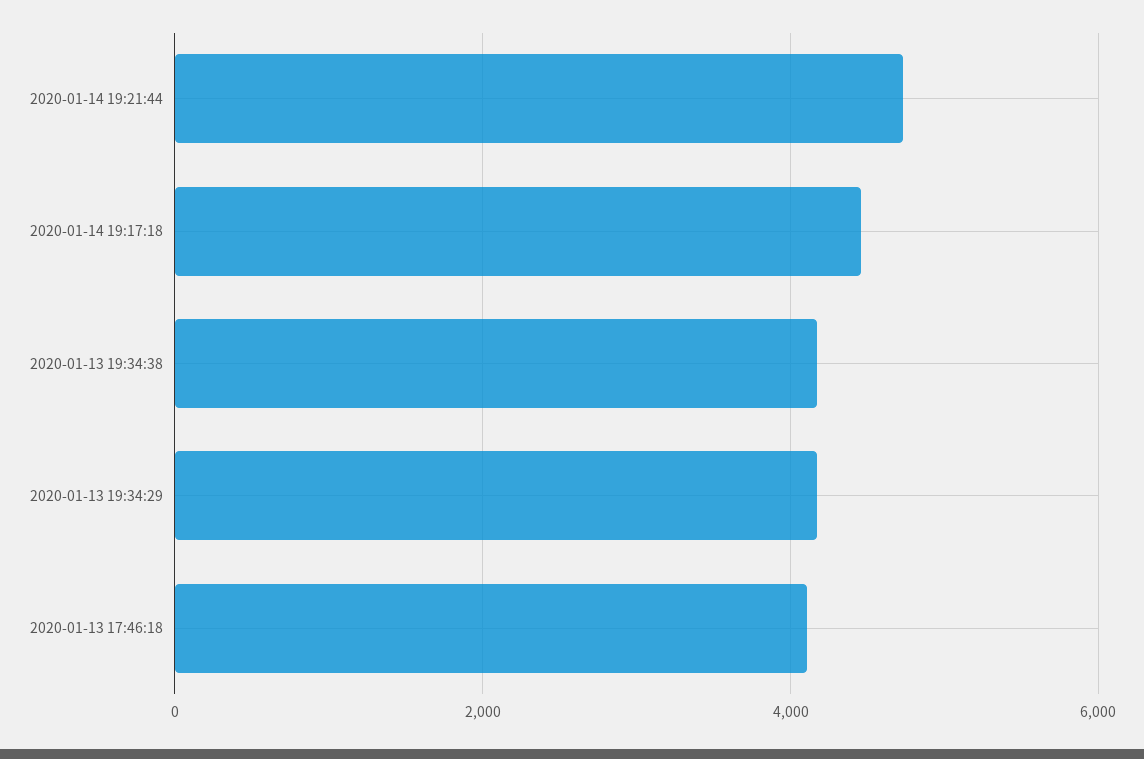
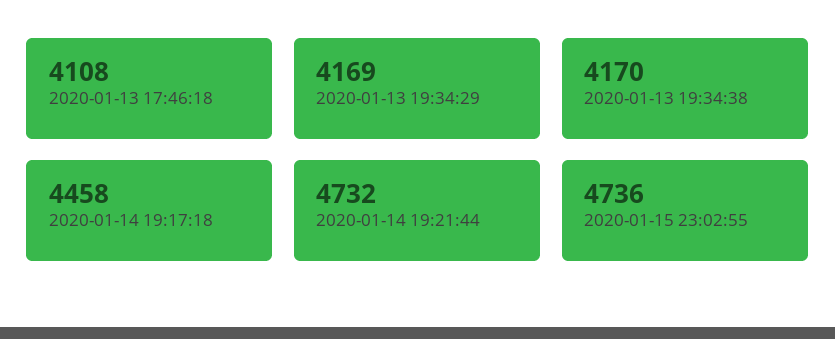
2020-01-15 23:02:55: none -> 4736

